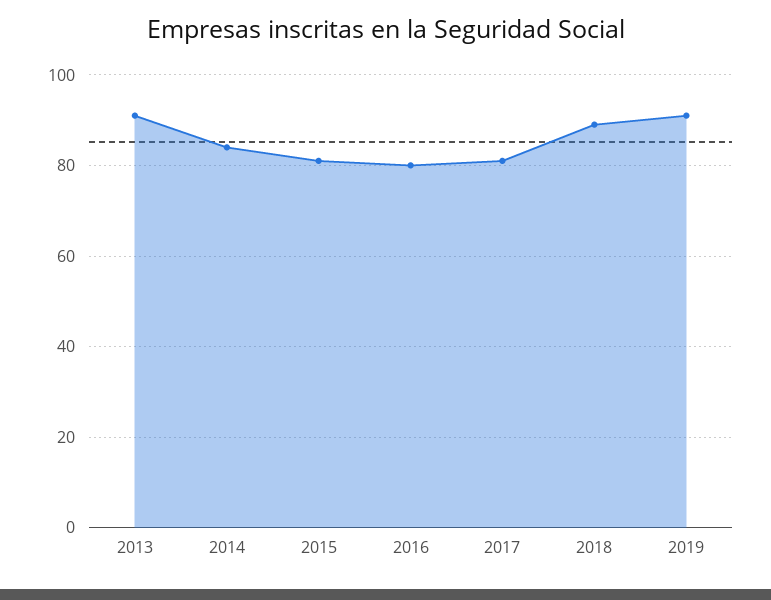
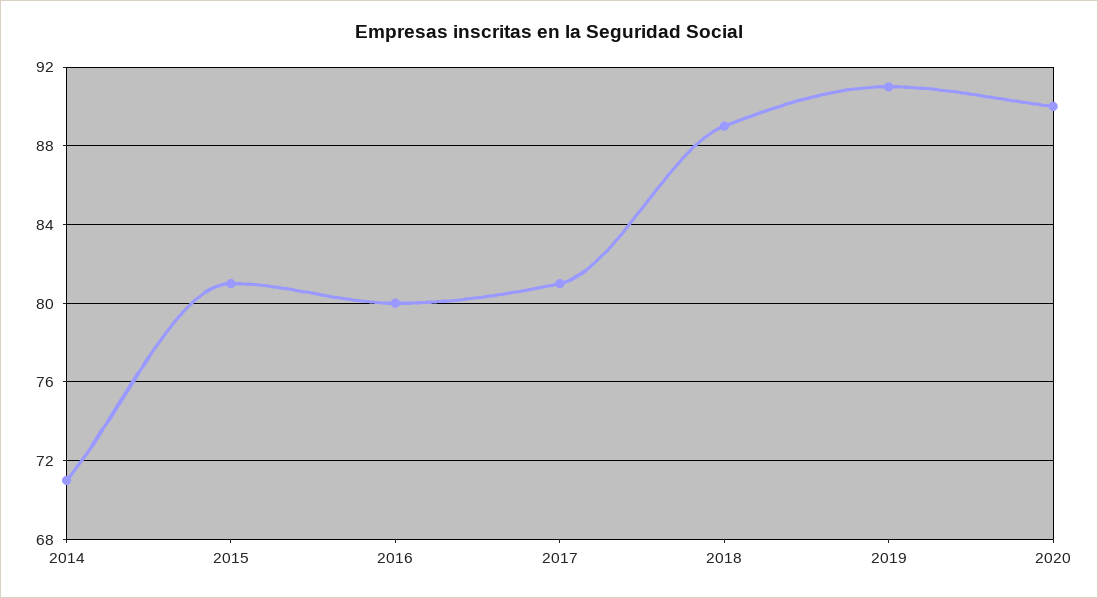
2013: 90 -> none
2014: 85 -> 71
2020: none -> 90

